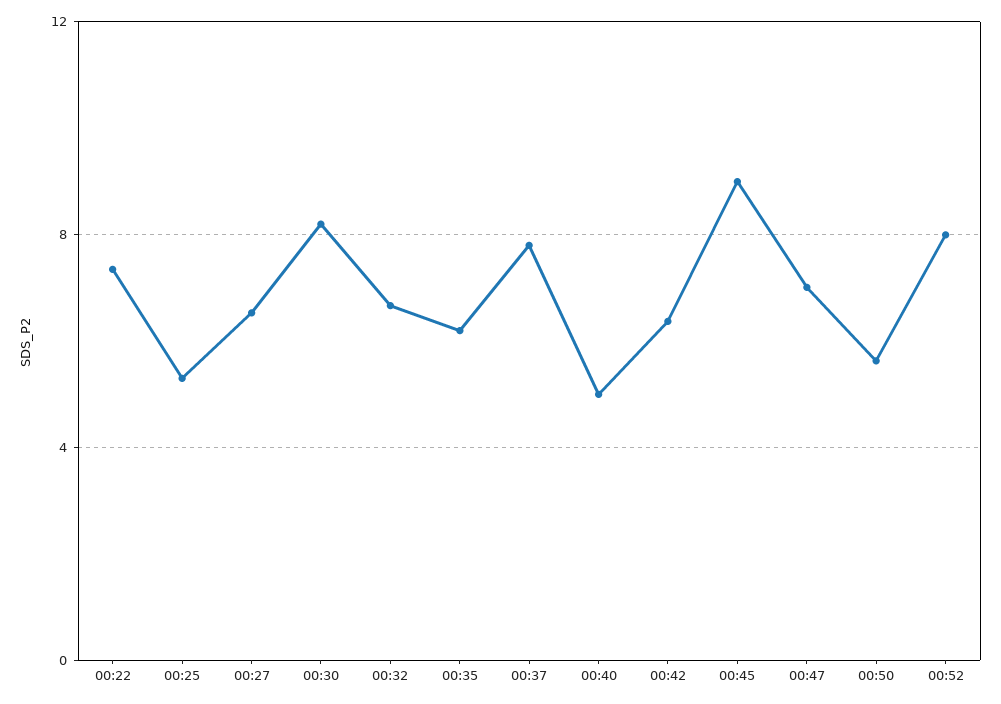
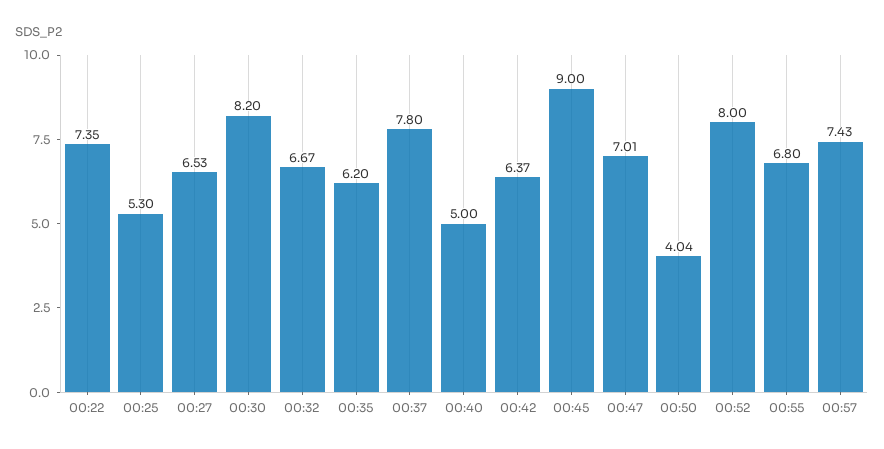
00:50: 5.5 -> 4.04
00:55: none -> 6.8
00:57: none -> 7.43

